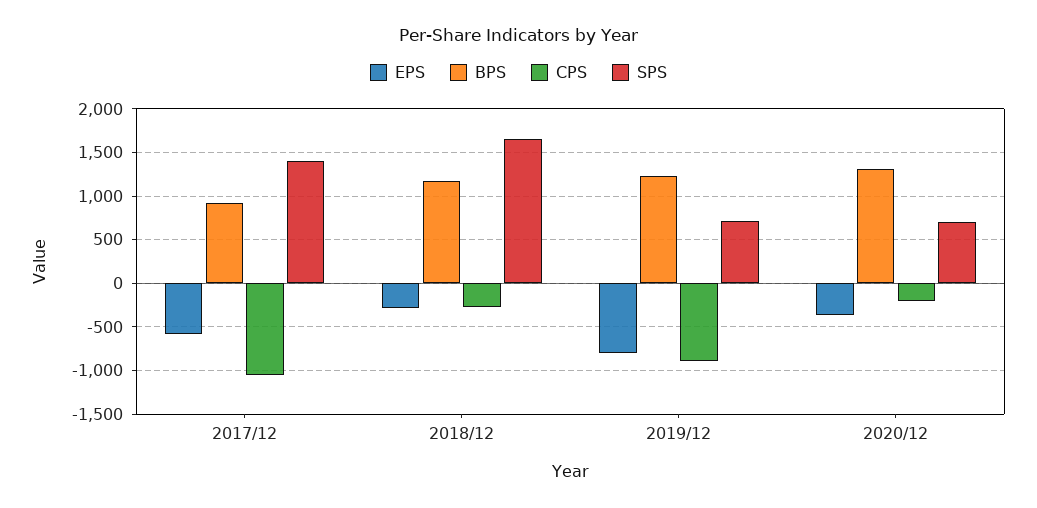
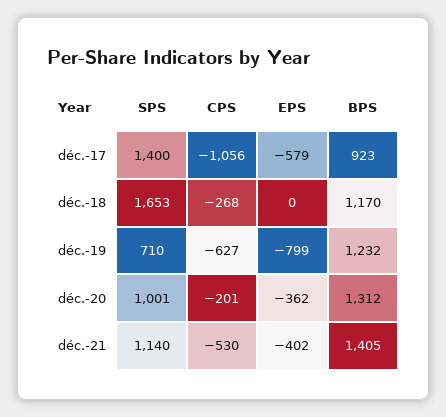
EPS, 2018/12: -300 -> 0
CPS, 2019/12: -900 -> -627
SPS, 2020/12: 700 -> 1001
SPS, déc.-21: none -> 1140
CPS, déc.-21: none -> -530
EPS, déc.-21: none -> -402
BPS, déc.-21: none -> 1405

